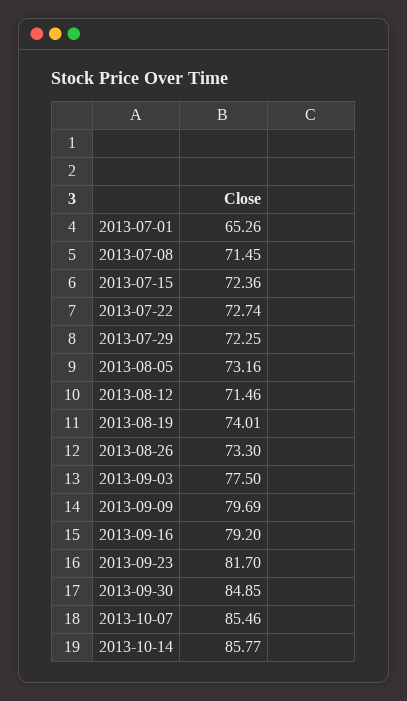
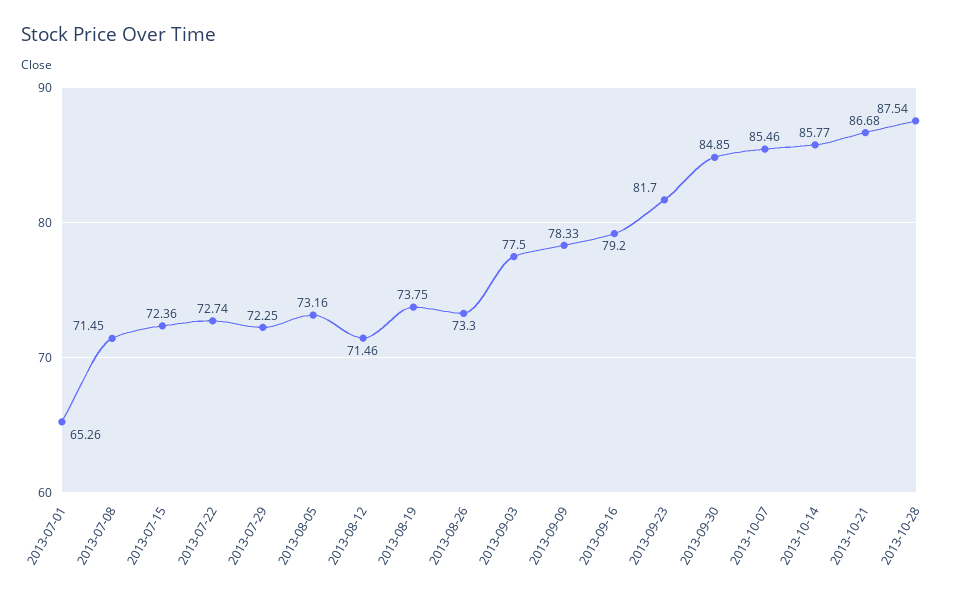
2013-08-19: 74.01 -> 73.75
2013-09-09: 79.69 -> 78.33
2013-10-21: none -> 86.68
2013-10-28: none -> 87.54

